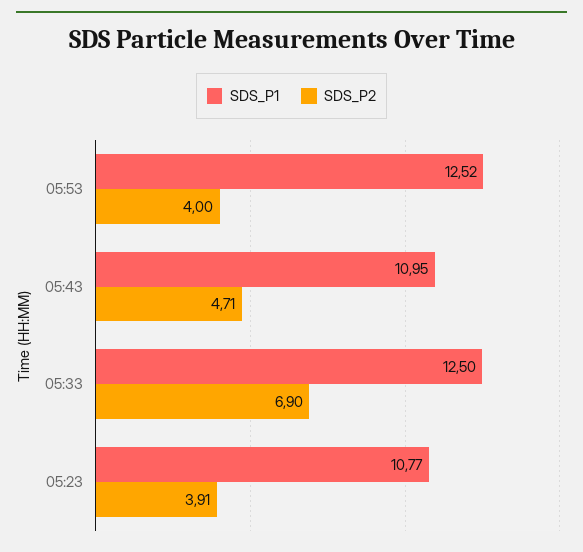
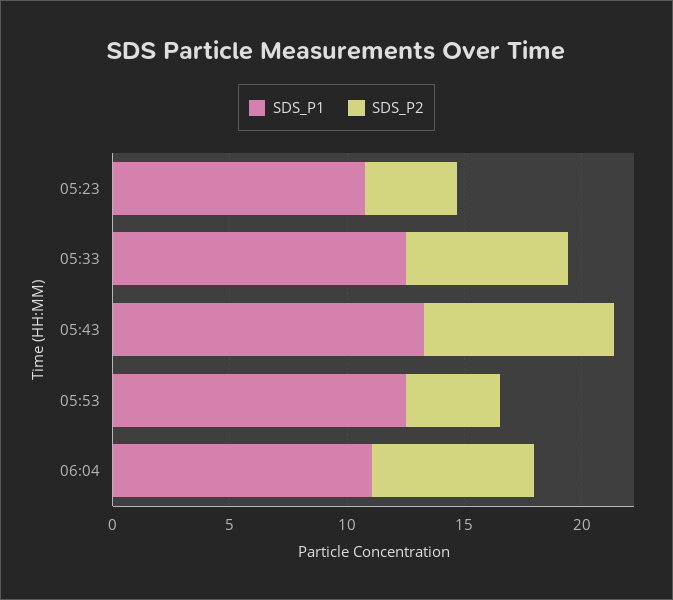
SDS_P1, 05:43: 10.95 -> 13
SDS_P2, 05:43: 4.71 -> 8
SDS_P1, 06:04: none -> 11
SDS_P2, 06:04: none -> 7

